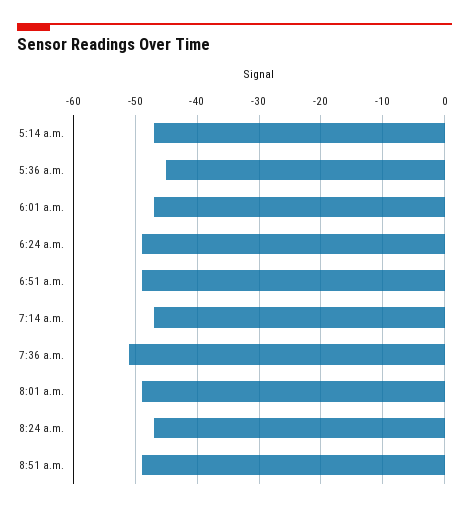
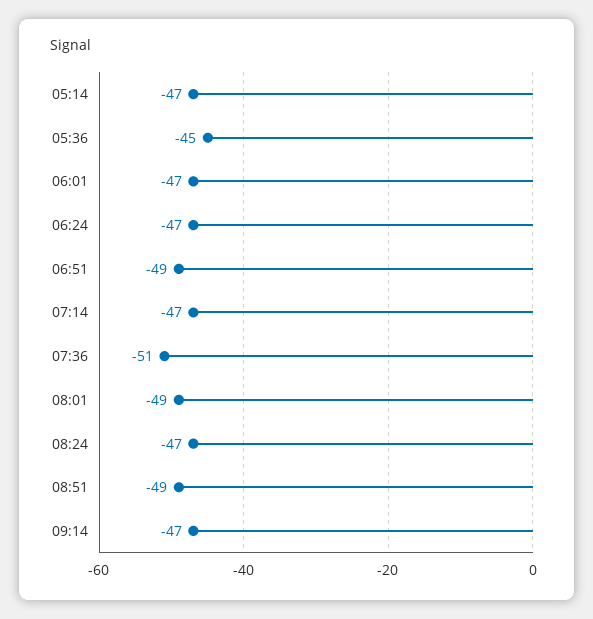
6:24 a.m.: -49 -> -47
09:14: none -> -47

